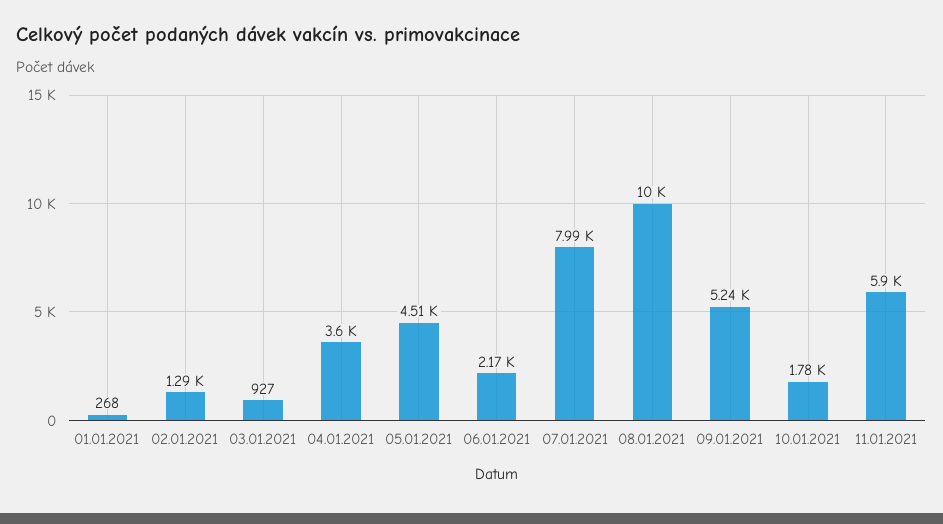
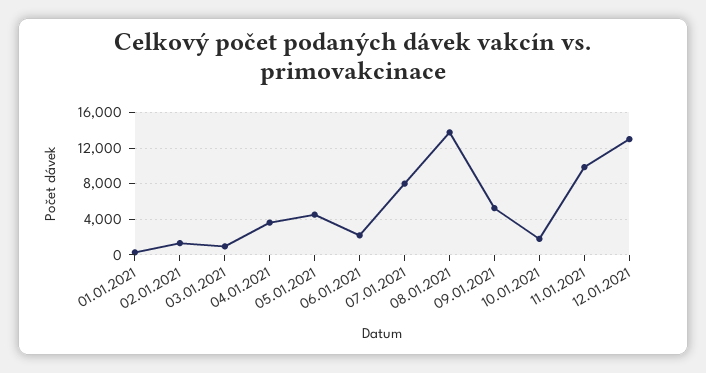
08.01.2021: 10000 -> 14000
11.01.2021: 5900 -> 10000
12.01.2021: none -> 13000

